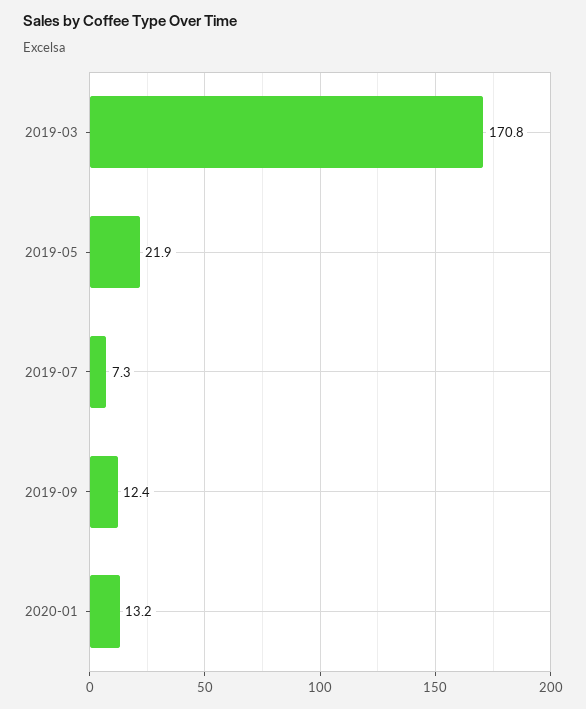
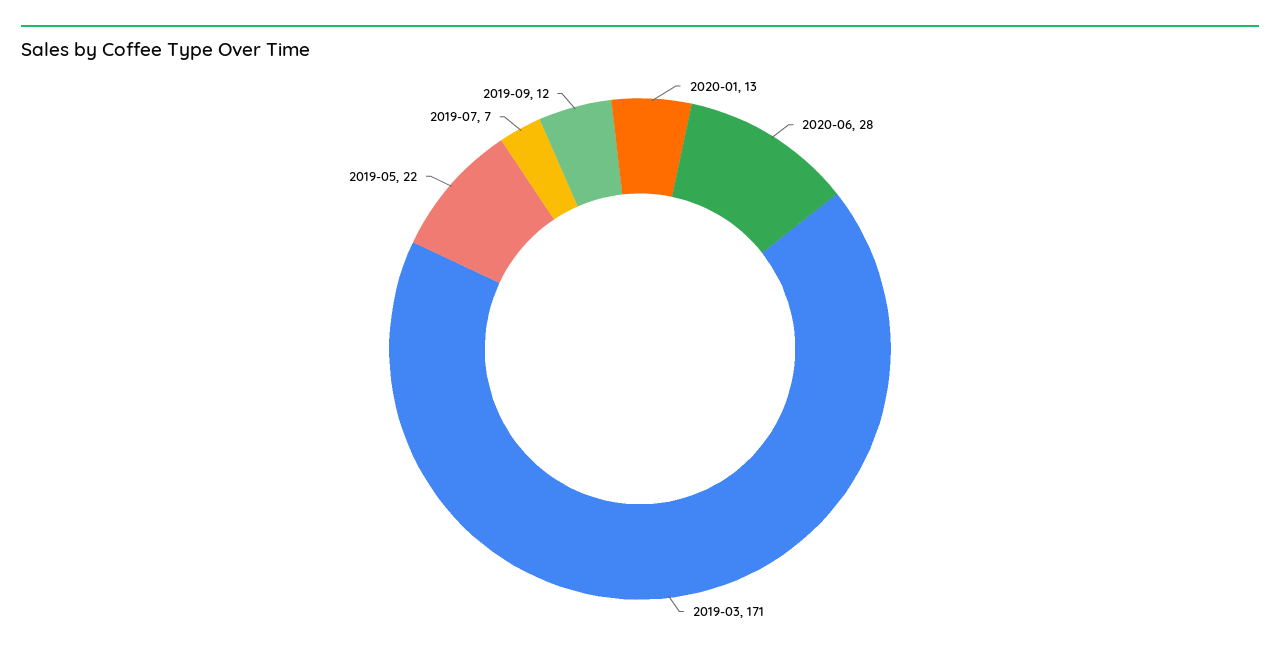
2020-06: none -> 28

